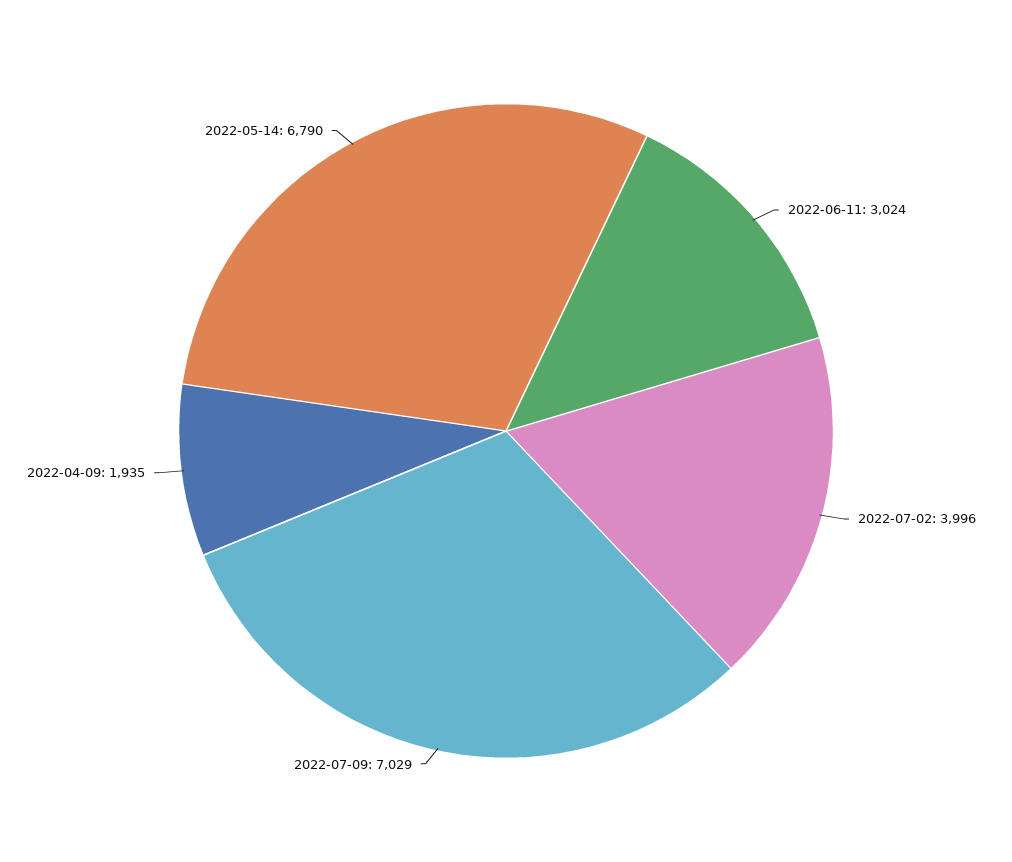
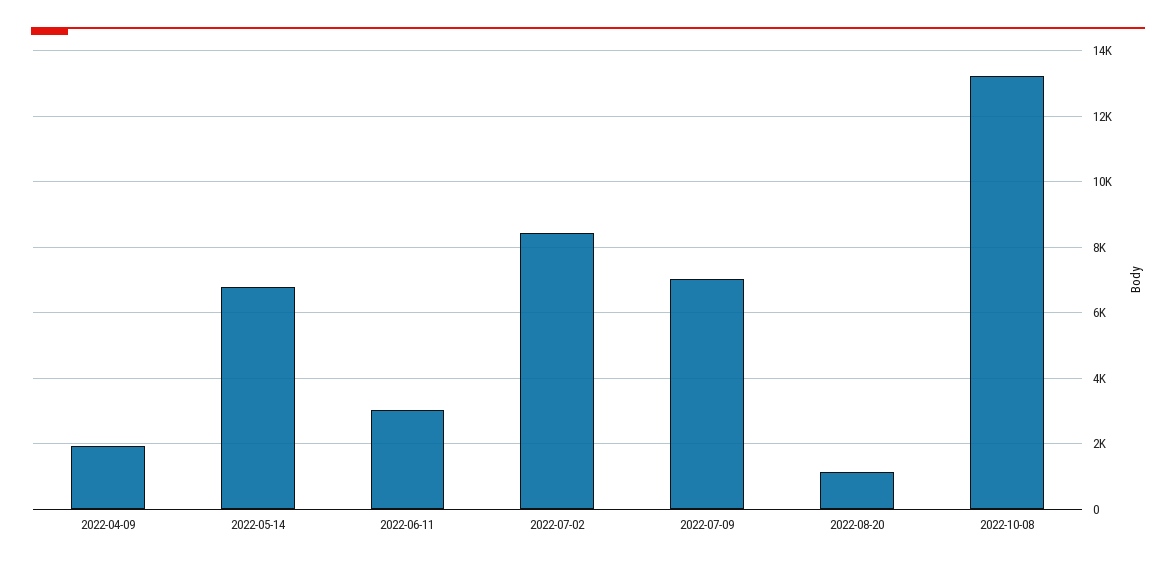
2022-07-02: 3996 -> 8400
2022-08-20: none -> 1200
2022-10-08: none -> 13200

